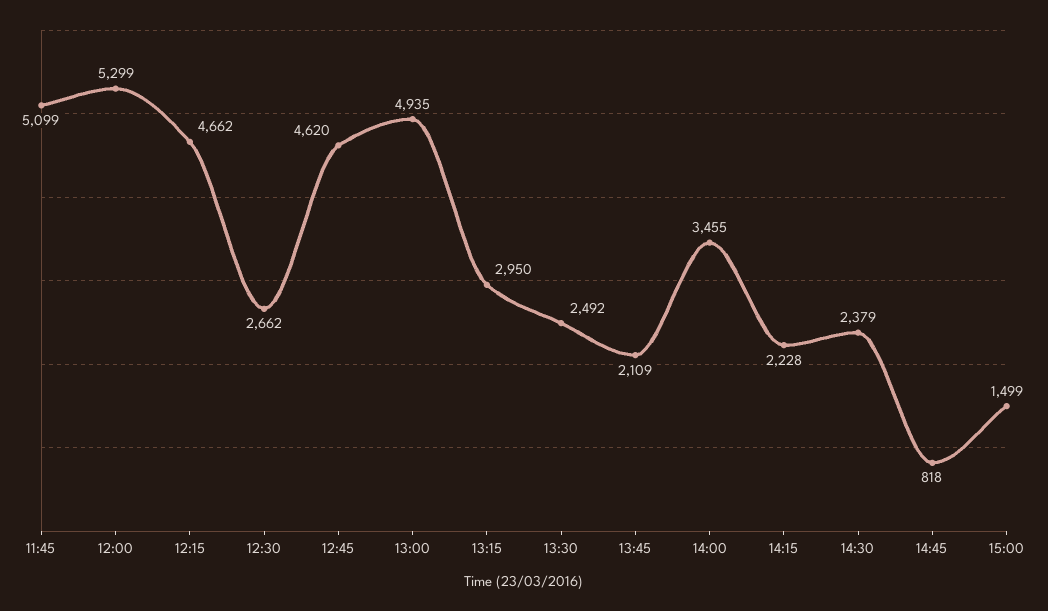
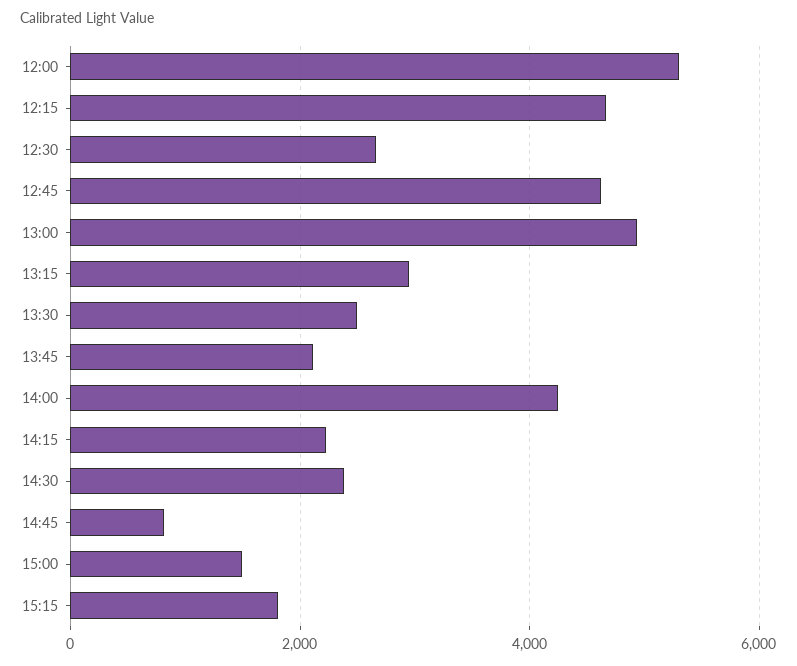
11:45: 5099 -> none
14:00: 3455 -> 4200
15:15: none -> 1800

